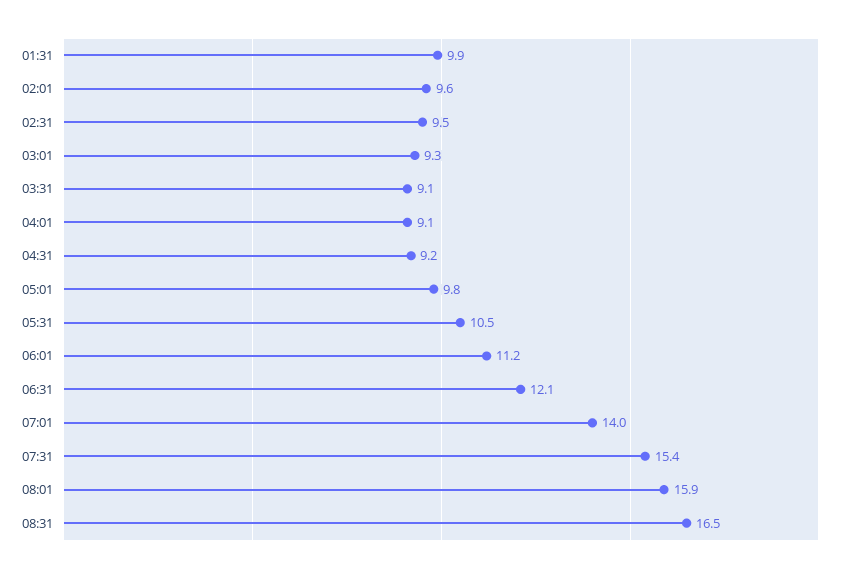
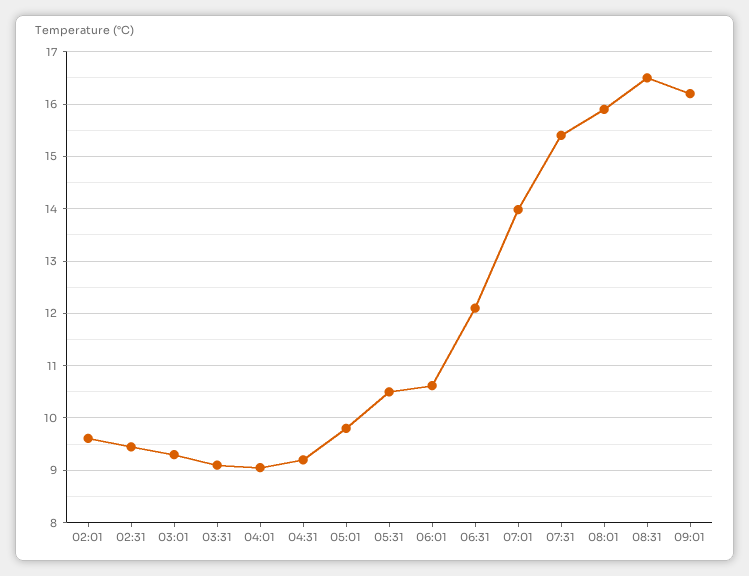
01:31: 9.9 -> none
06:01: 11.2 -> 10.6
09:01: none -> 16.2

